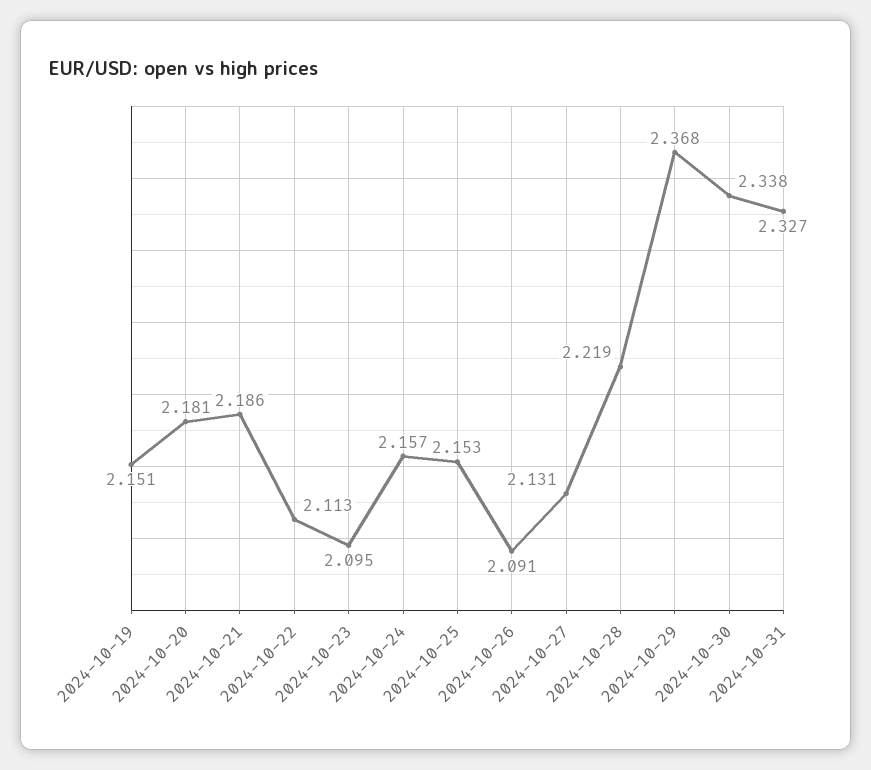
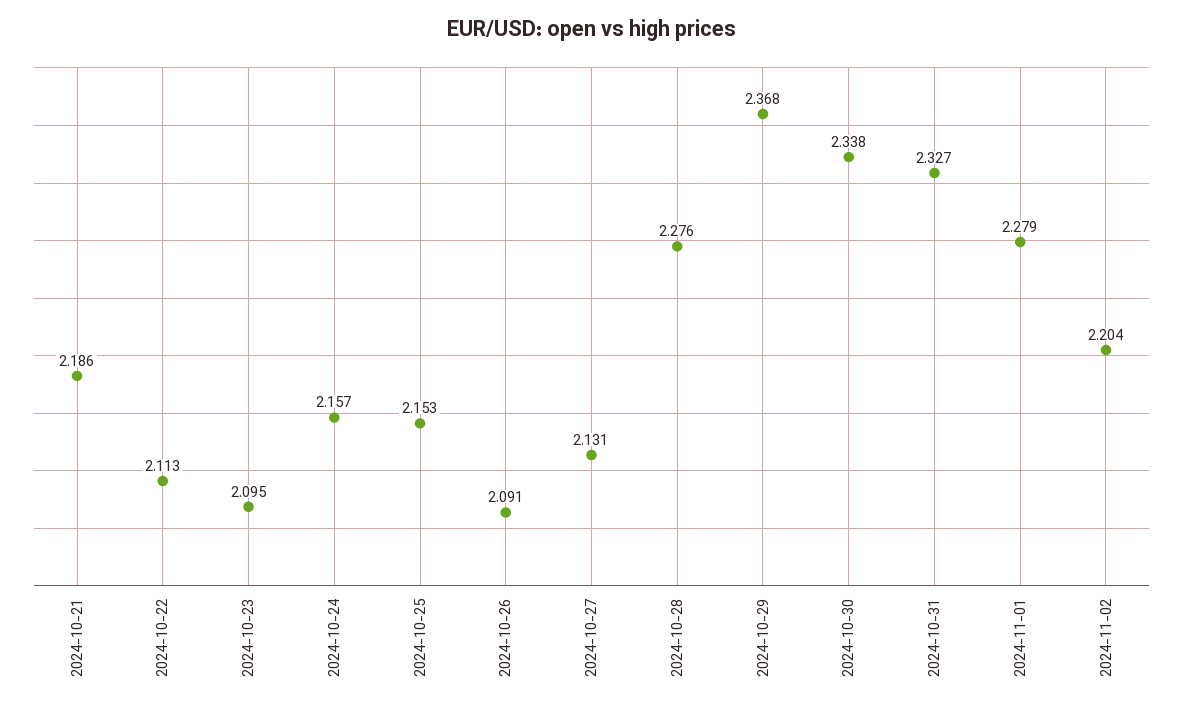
2024-10-19: 2.151 -> none
2024-10-20: 2.181 -> none
2024-10-28: 2.219 -> 2.276
2024-11-01: none -> 2.279
2024-11-02: none -> 2.204

